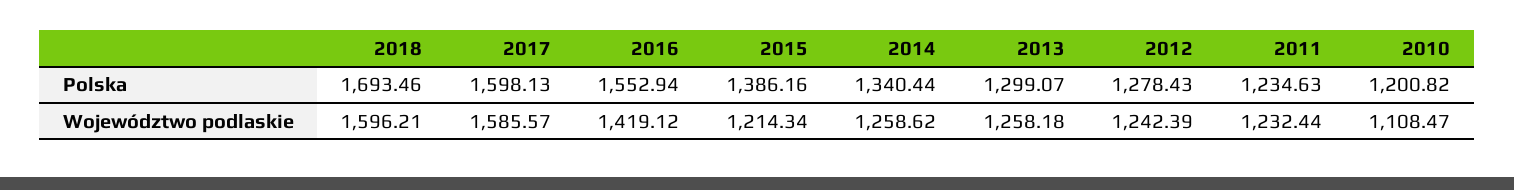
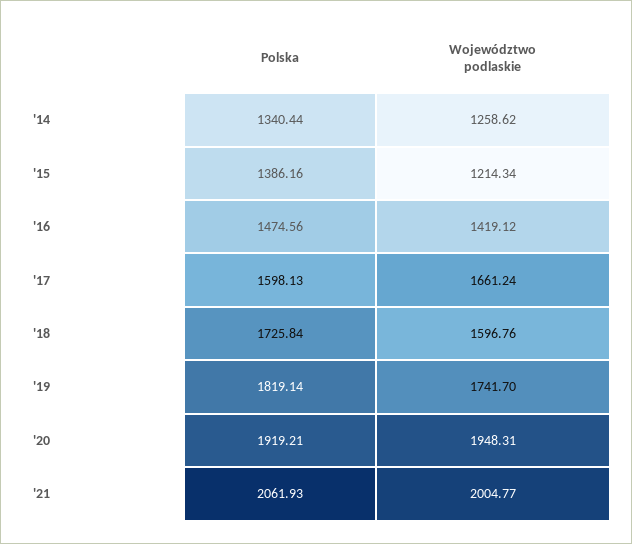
2018, Polska: 1693.46 -> 1725.84
2016, Polska: 1552.94 -> 1474.56
2013, Polska: 1299.07 -> none
2012, Polska: 1278.43 -> none
2011, Polska: 1234.63 -> none
2010, Polska: 1200.82 -> none
2018, Województwo podlaskie: 1596.21 -> 1596.76
2017, Województwo podlaskie: 1585.57 -> 1661.24
2013, Województwo podlaskie: 1258.18 -> none
2012, Województwo podlaskie: 1242.39 -> none
2011, Województwo podlaskie: 1232.44 -> none
2010, Województwo podlaskie: 1108.47 -> none
'19, Polska: none -> 1819.14
'19, Województwo podlaskie: none -> 1741.7
'20, Polska: none -> 1919.21
'20, Województwo podlaskie: none -> 1948.31
'21, Polska: none -> 2061.93
'21, Województwo podlaskie: none -> 2004.77

